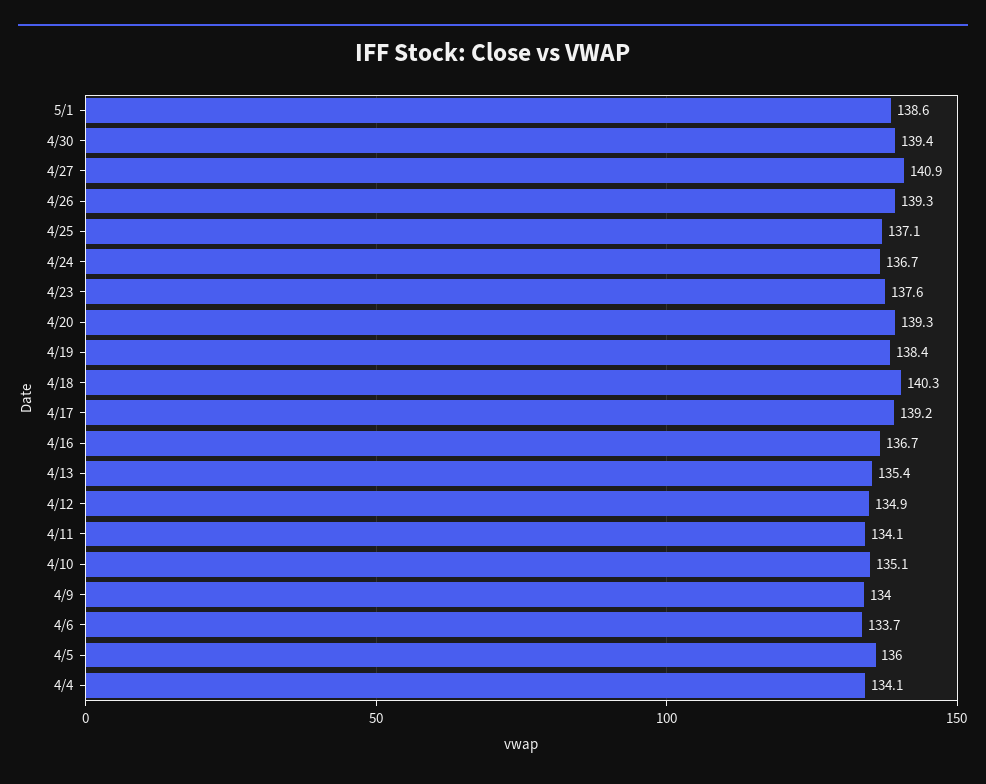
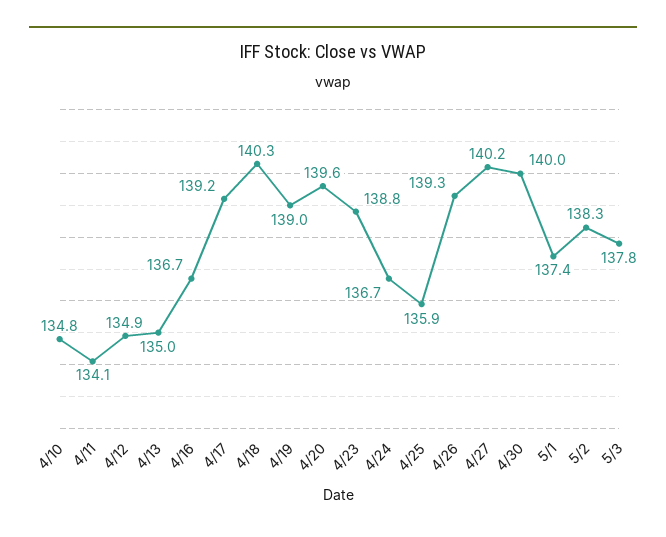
5/1: 138.6 -> 137.4
4/30: 139.4 -> 140
4/27: 140.9 -> 140.2
4/25: 137.1 -> 135.9
4/23: 137.6 -> 138.8
4/20: 139.3 -> 139.6
4/19: 138.4 -> 139
4/13: 135.4 -> 135
4/10: 135.1 -> 134.8
4/9: 134 -> none
4/6: 133.7 -> none
4/5: 136 -> none
4/4: 134.1 -> none
5/2: none -> 138.3
5/3: none -> 137.8

